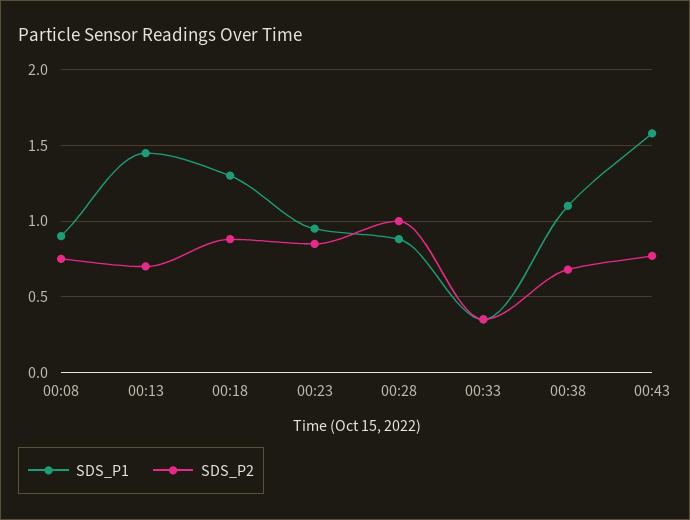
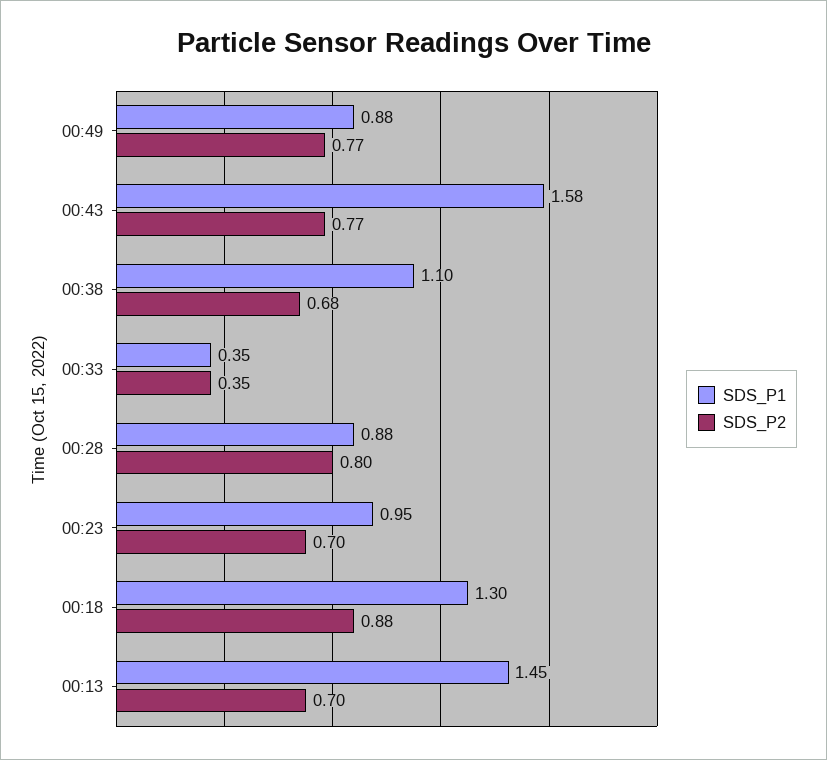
SDS_P1, 00:08: 0.9 -> none
SDS_P2, 00:08: 0.75 -> none
SDS_P2, 00:23: 0.85 -> 0.7
SDS_P2, 00:28: 1 -> 0.8
SDS_P1, 00:49: none -> 0.88
SDS_P2, 00:49: none -> 0.77

